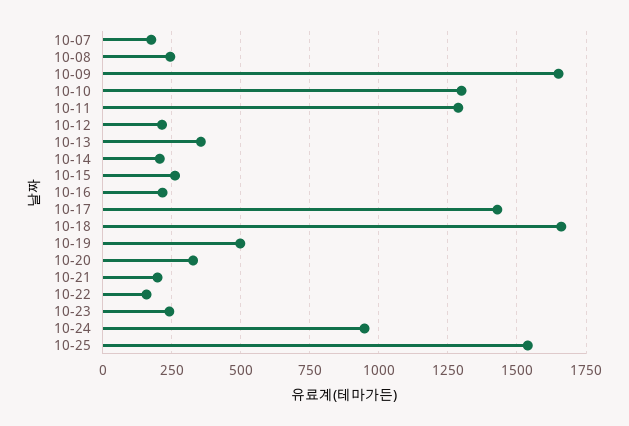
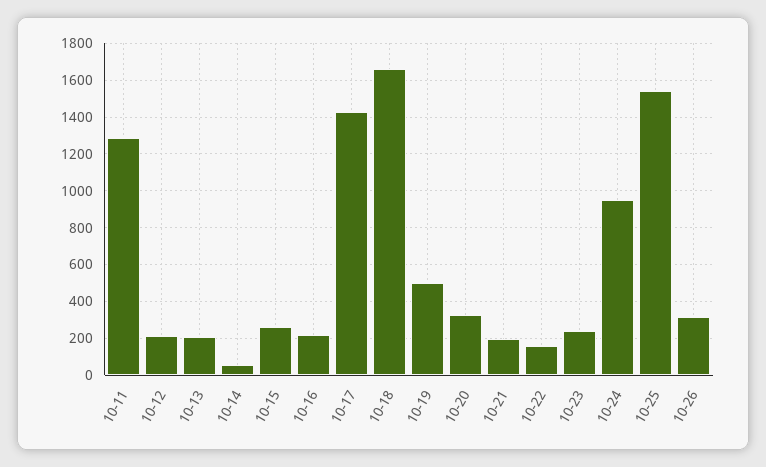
10-07: 175 -> none
10-08: 250 -> none
10-09: 1650 -> none
10-10: 1300 -> none
10-13: 350 -> 200
10-14: 200 -> 50
10-26: none -> 300

